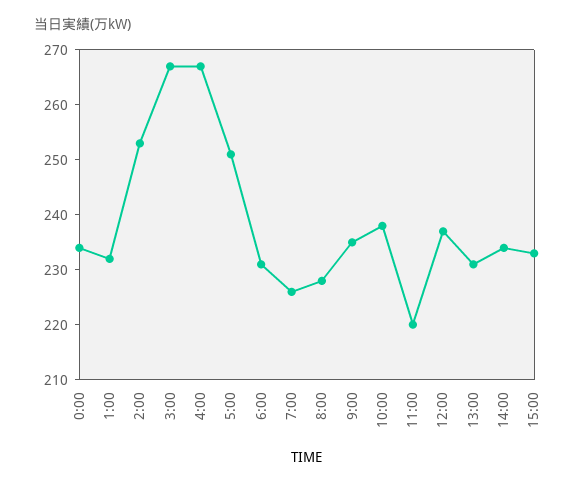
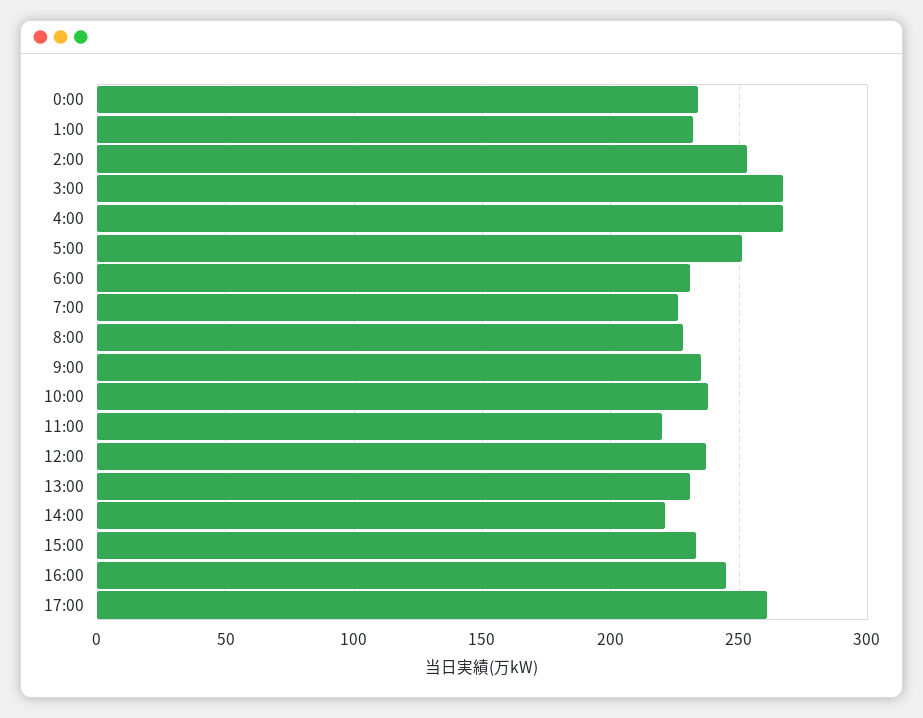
14:00: 235 -> 220
16:00: none -> 245
17:00: none -> 260

